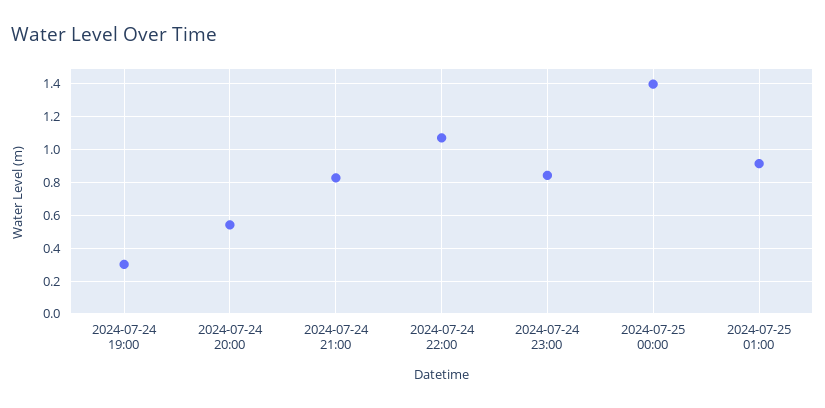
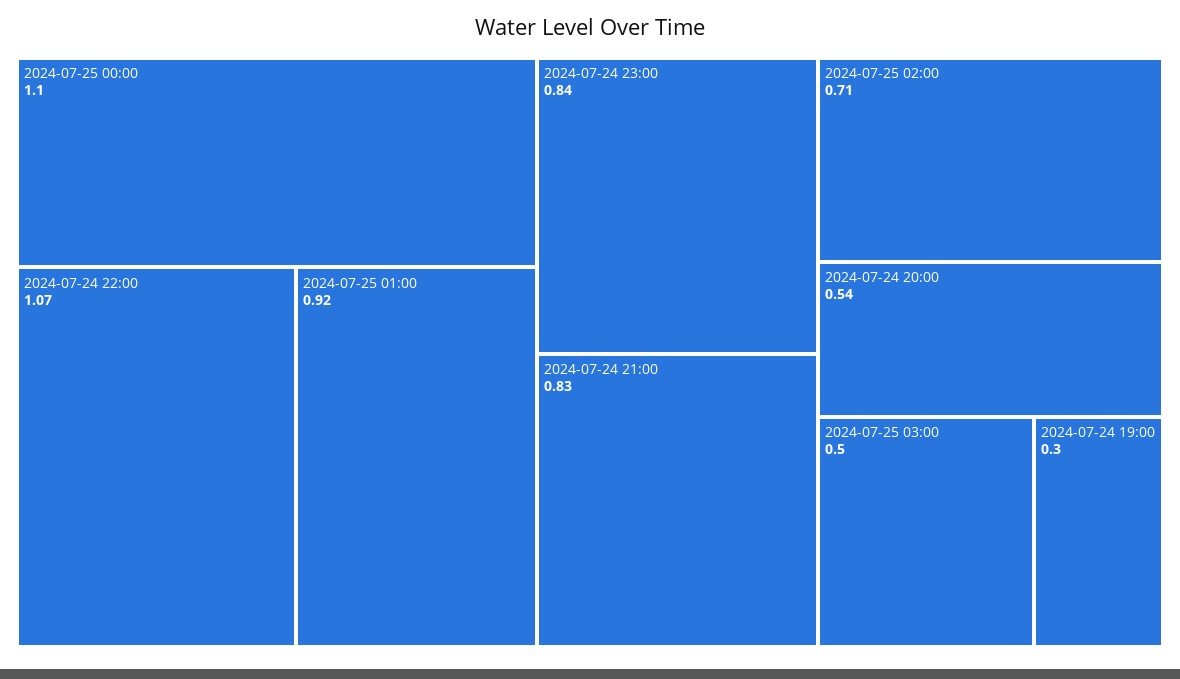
2024-07-25 00:00: 1.4 -> 1.1
2024-07-25 02:00: none -> 0.71
2024-07-25 03:00: none -> 0.5

